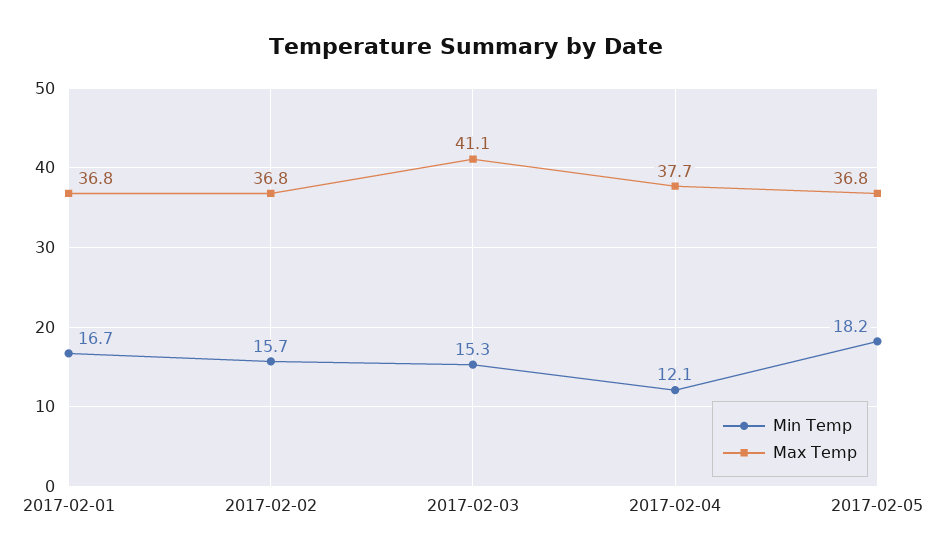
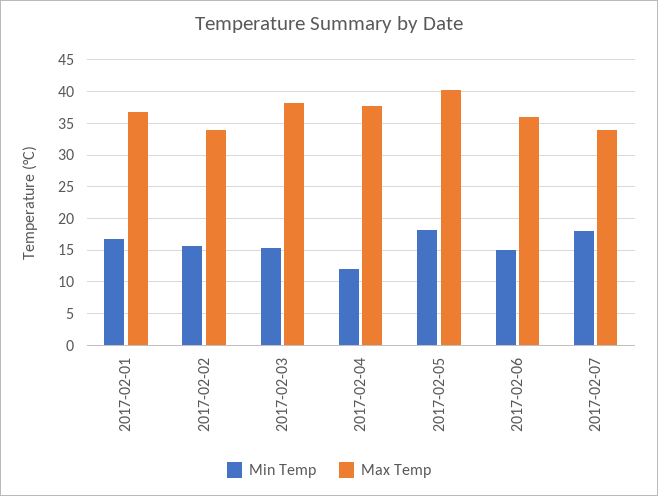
Max Temp, 2017-02-02: 36.8 -> 34
Max Temp, 2017-02-03: 41.1 -> 38
Max Temp, 2017-02-05: 36.8 -> 40
Min Temp, 2017-02-06: none -> 15
Max Temp, 2017-02-06: none -> 36
Min Temp, 2017-02-07: none -> 18
Max Temp, 2017-02-07: none -> 34

